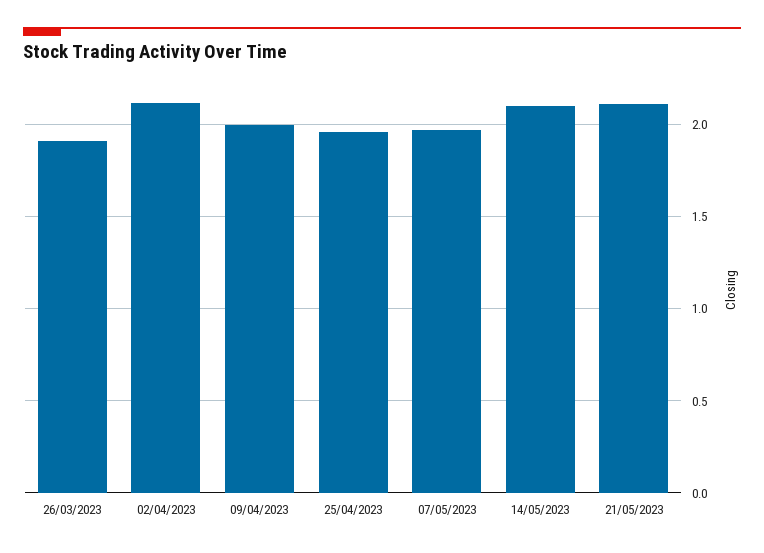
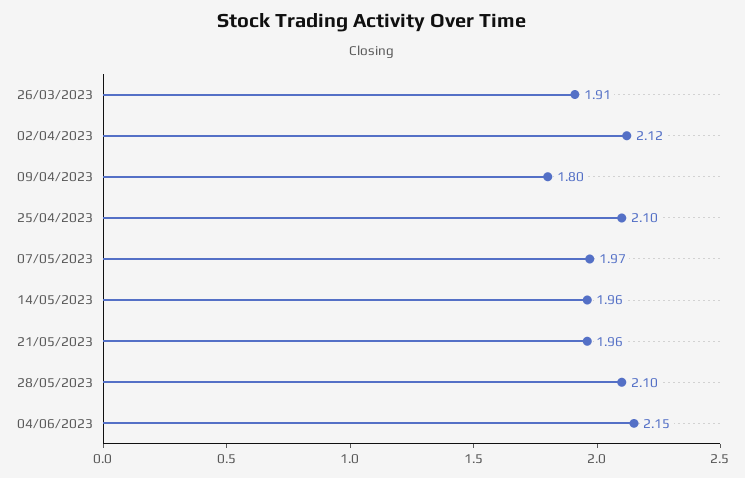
09/04/2023: 2 -> 1.8
25/04/2023: 1.95 -> 2.1
14/05/2023: 2.1 -> 1.96
21/05/2023: 2.1 -> 1.96
28/05/2023: none -> 2.1
04/06/2023: none -> 2.15

